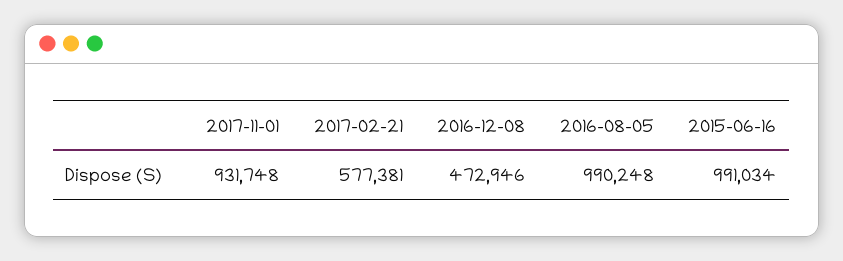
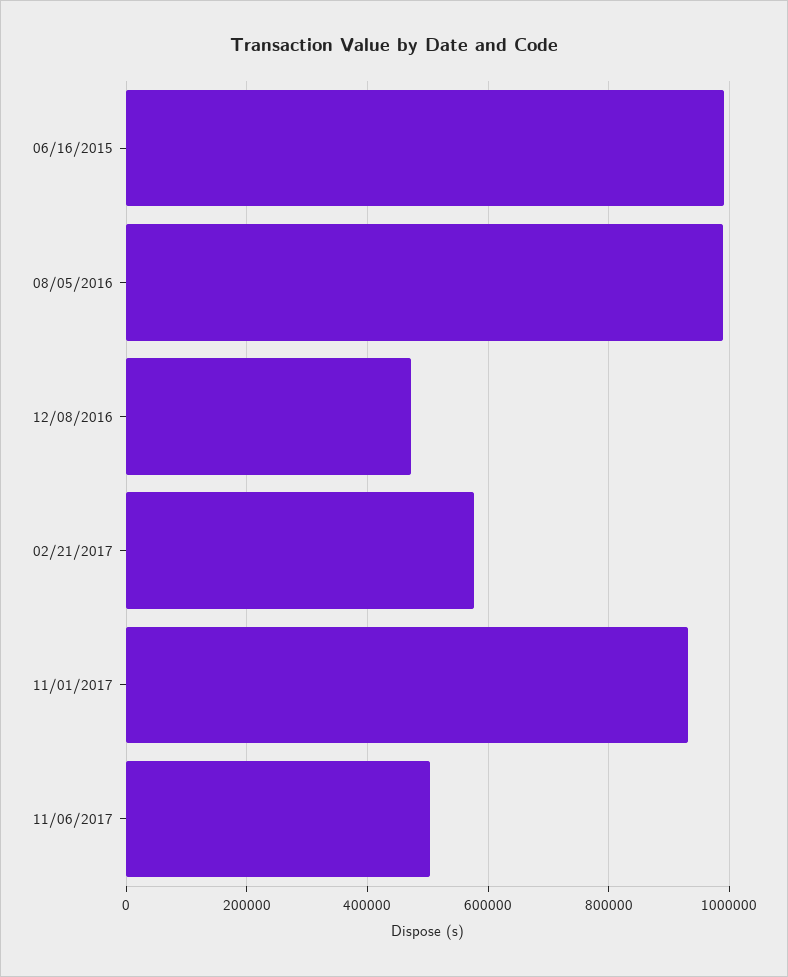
11/06/2017: none -> 500000

